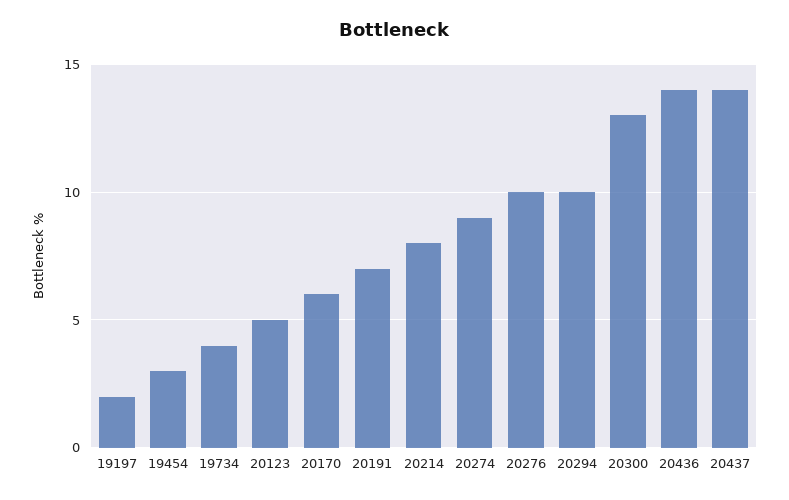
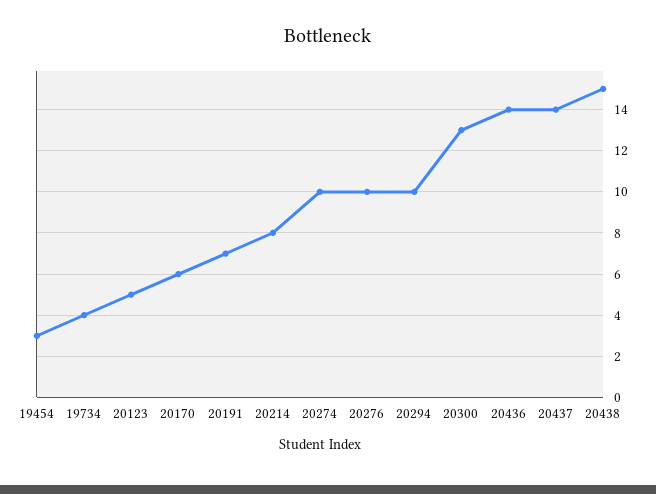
19197: 2 -> none
20274: 9 -> 10
20438: none -> 15

